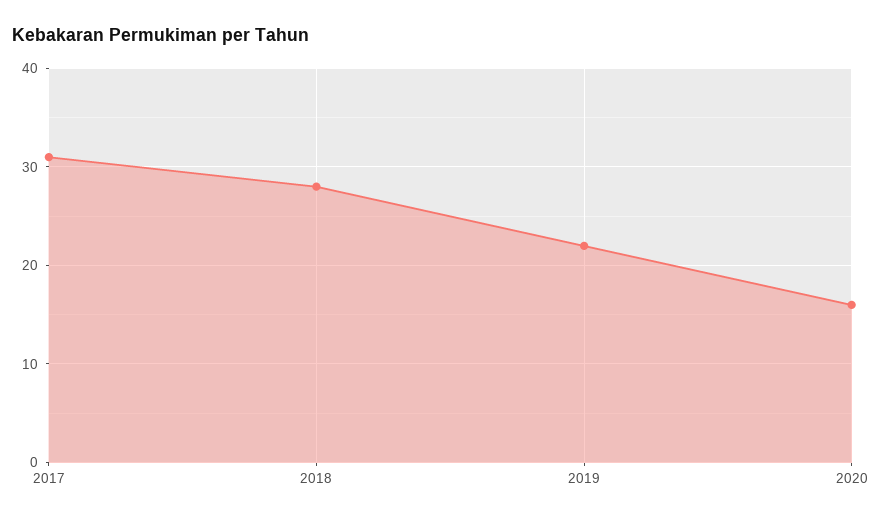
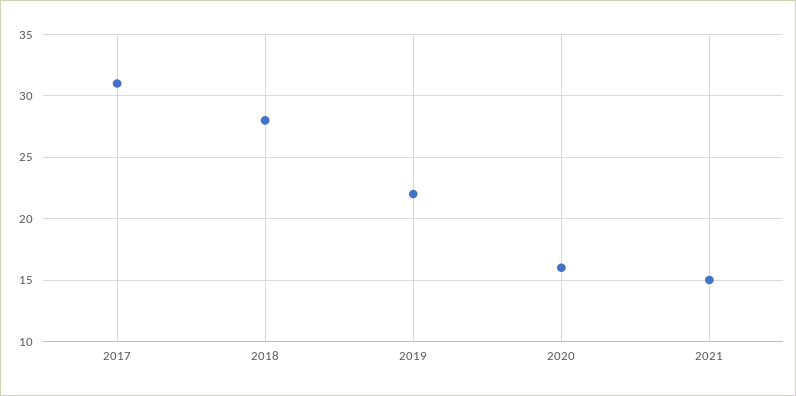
2021: none -> 15

